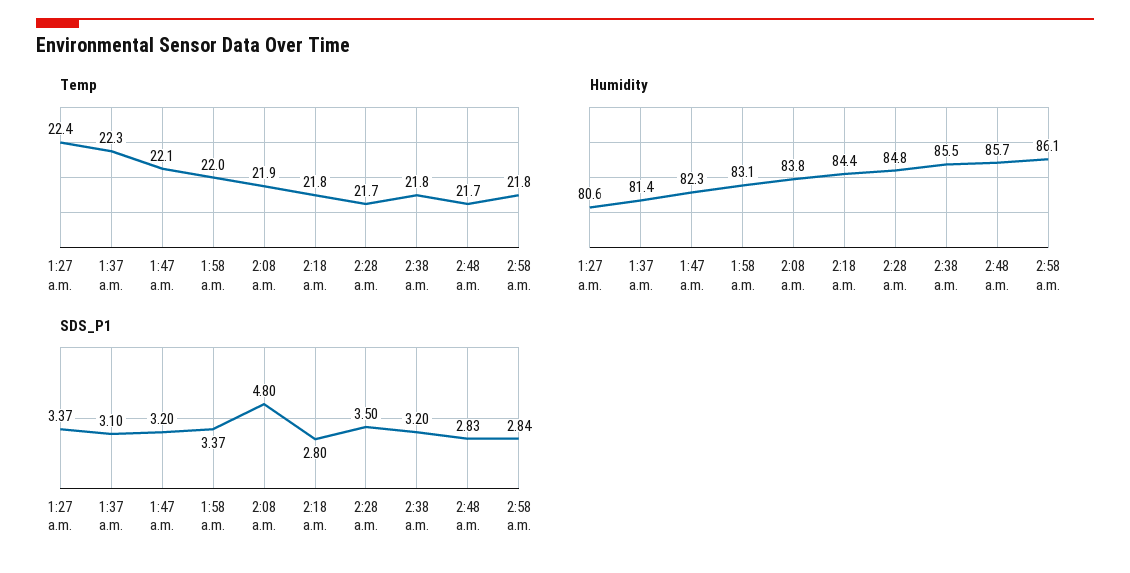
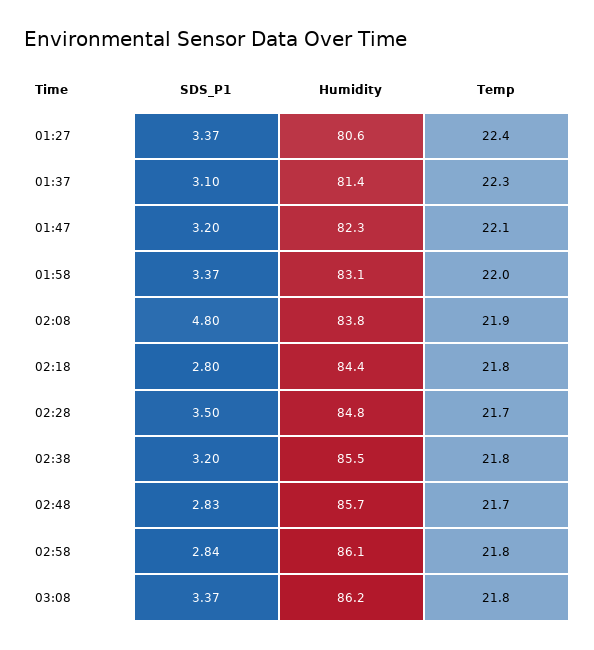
SDS_P1, 03:08: none -> 3.37
Humidity, 03:08: none -> 86.2
Temp, 03:08: none -> 21.8

